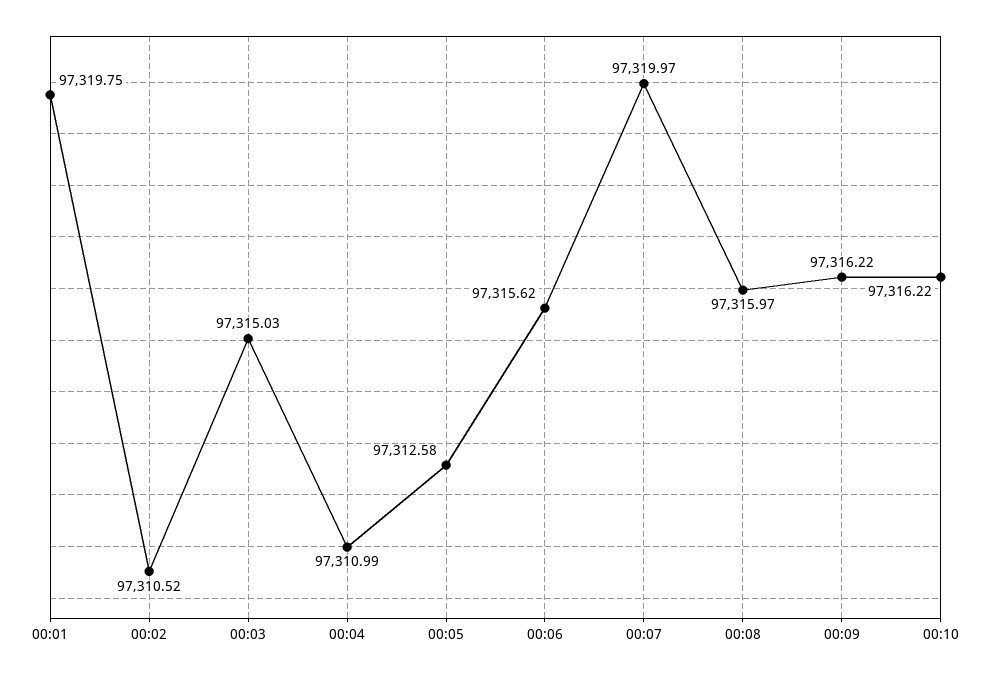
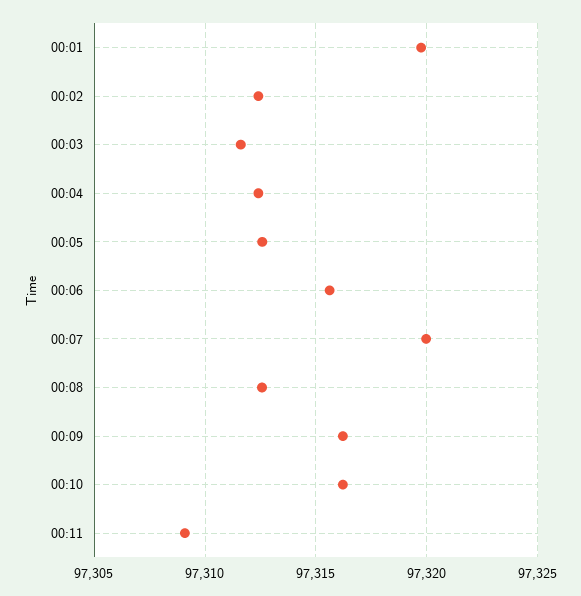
00:02: 97310.52 -> 97312.5
00:03: 97315.03 -> 97311.5
00:04: 97310.99 -> 97312.5
00:08: 97315.97 -> 97312.5
00:11: none -> 97309

